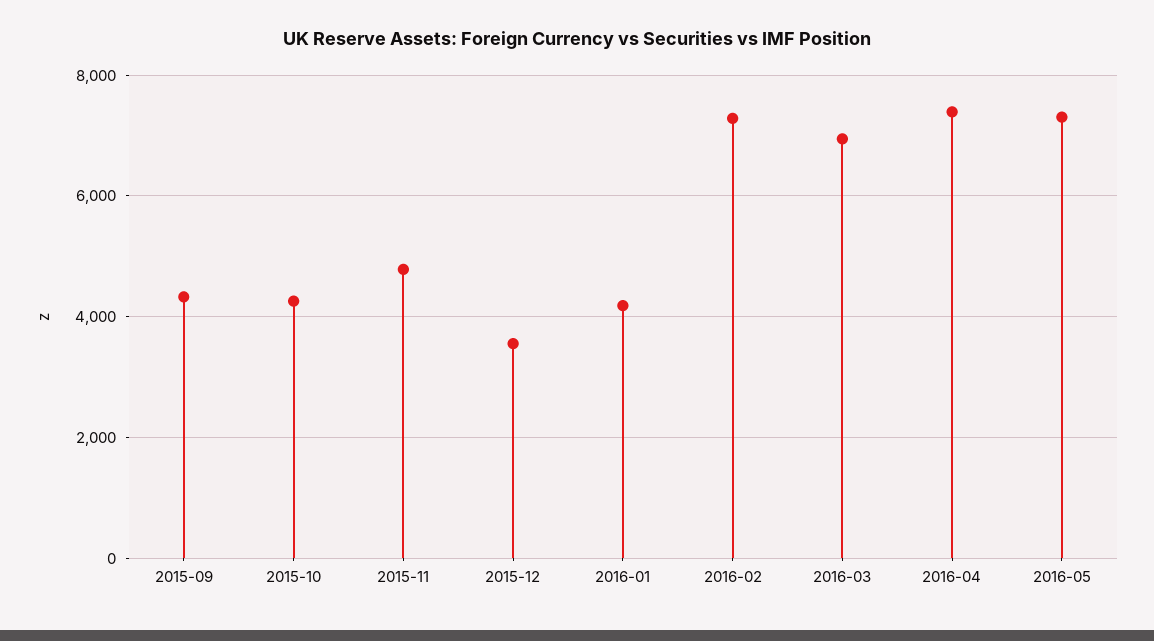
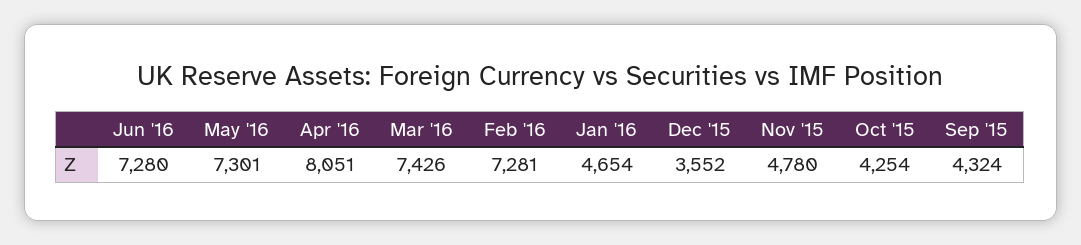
2016-01: 4200 -> 4654
2016-03: 7000 -> 7426
2016-04: 7400 -> 8051
Jun '16: none -> 7280

